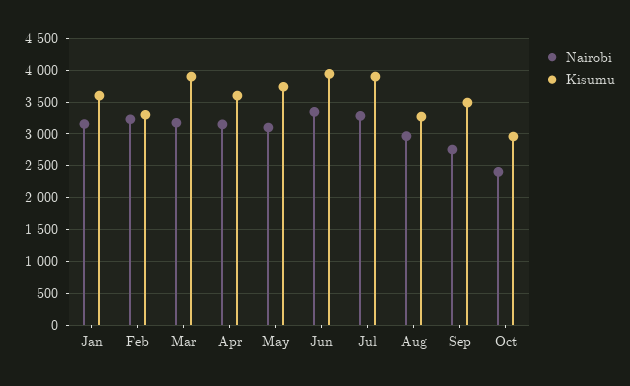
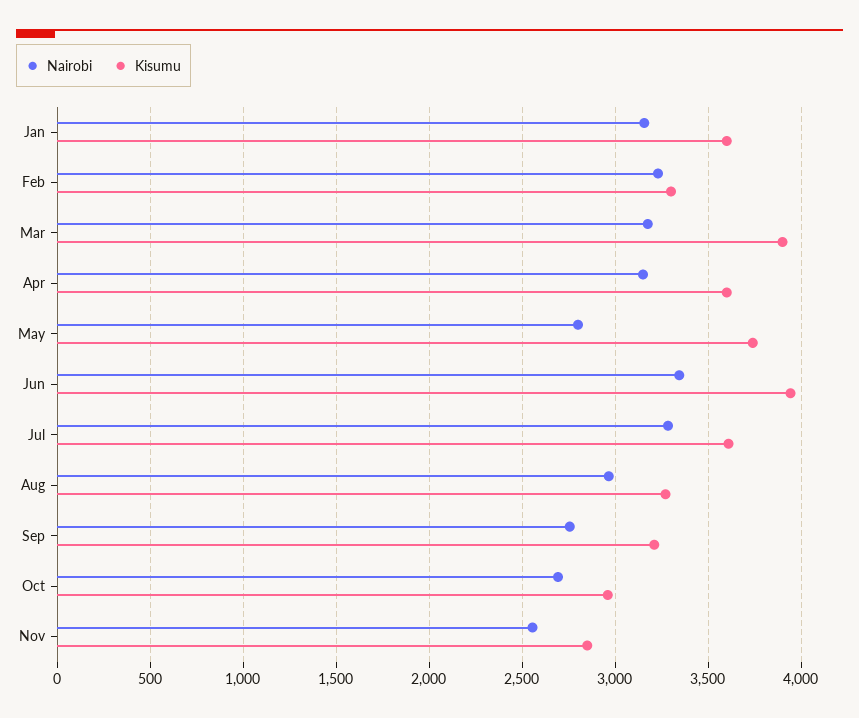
Nairobi, May: 3100 -> 2800
Kisumu, Jul: 3900 -> 3600
Kisumu, Sep: 3500 -> 3200
Nairobi, Oct: 2400 -> 2700
Nairobi, Nov: none -> 2550
Kisumu, Nov: none -> 2850

